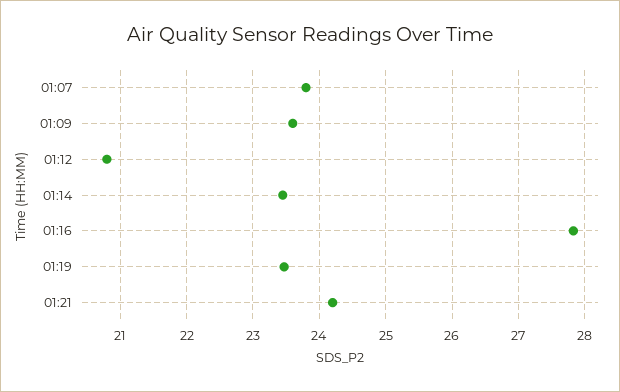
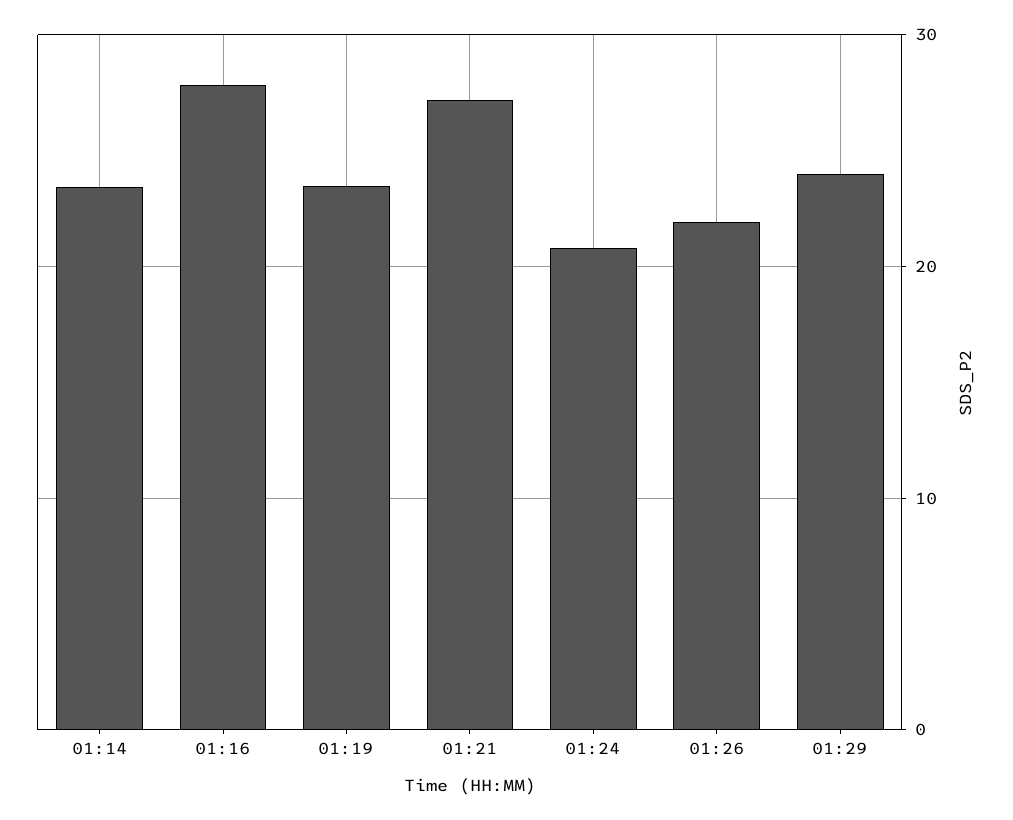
01:07: 23.8 -> none
01:09: 23.6 -> none
01:12: 20.8 -> none
01:21: 24.2 -> 27
01:24: none -> 21
01:26: none -> 22
01:29: none -> 24

